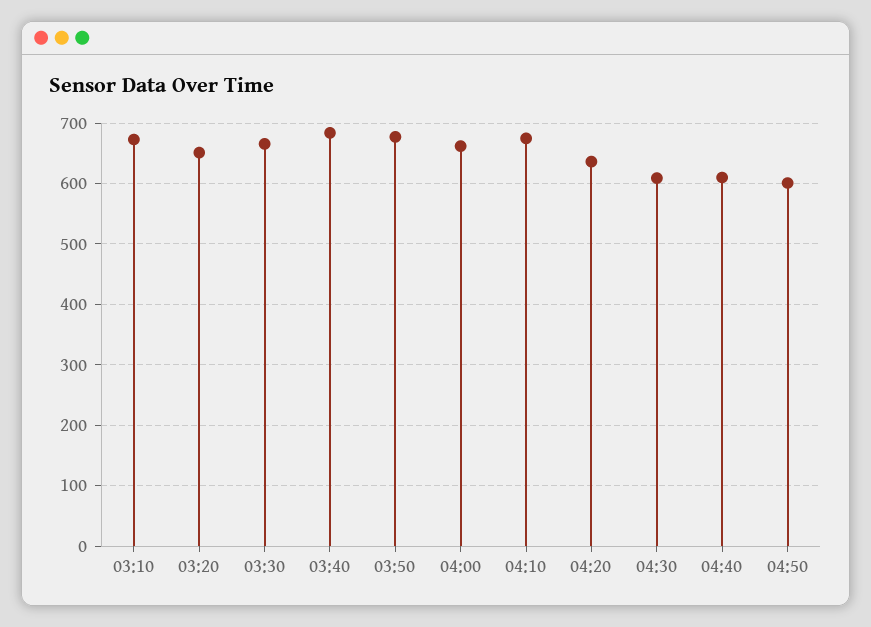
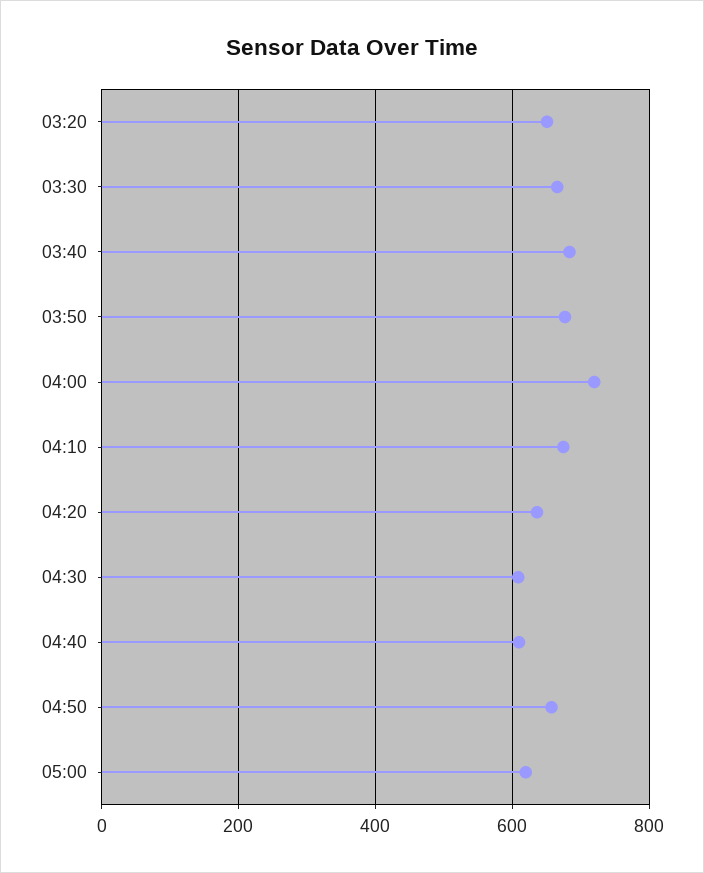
03:10: 670 -> none
04:00: 660 -> 720
04:50: 600 -> 660
05:00: none -> 620

